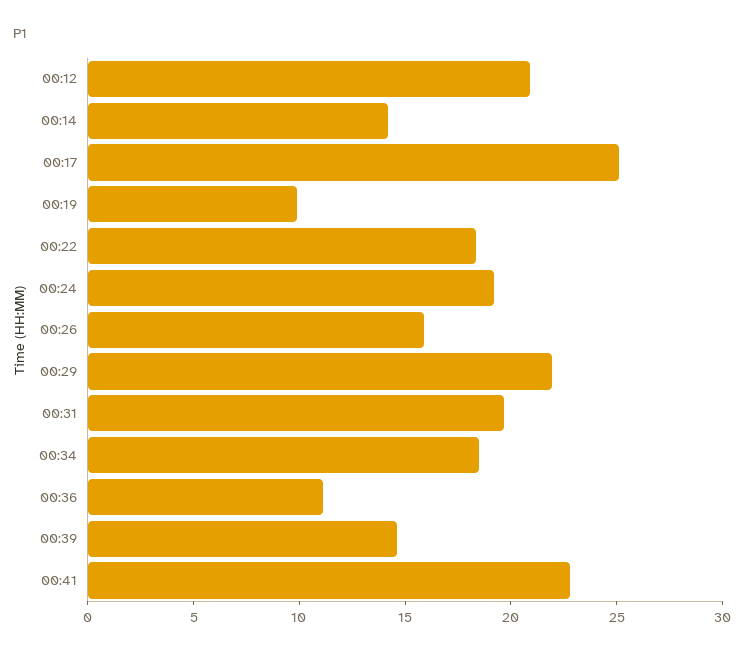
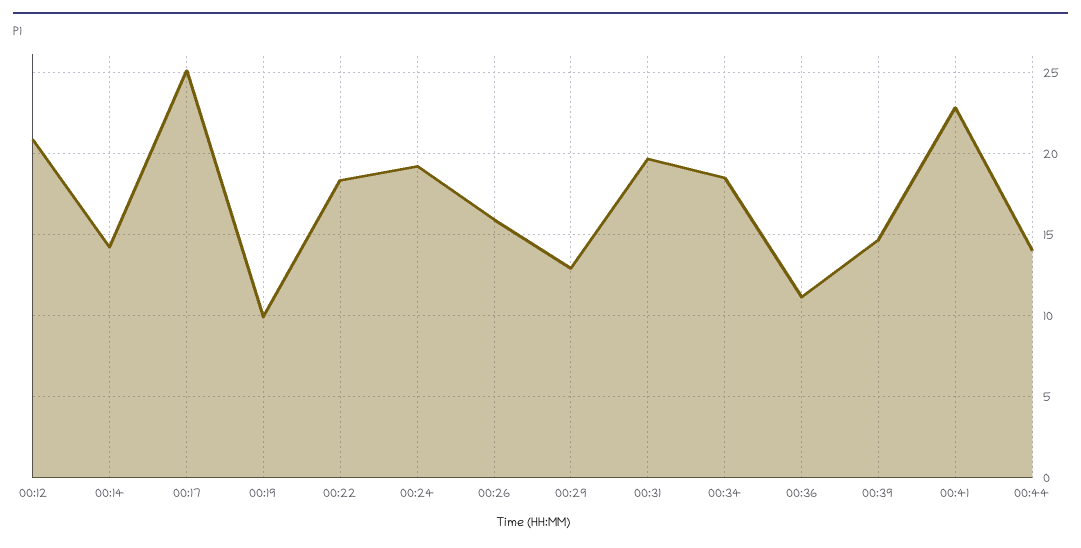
00:29: 22 -> 13
00:44: none -> 14

